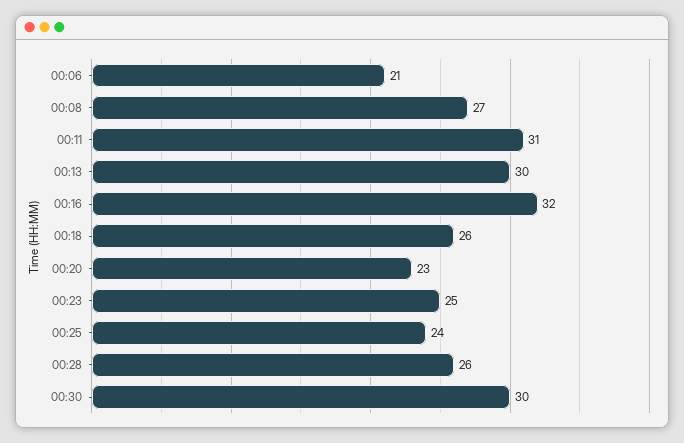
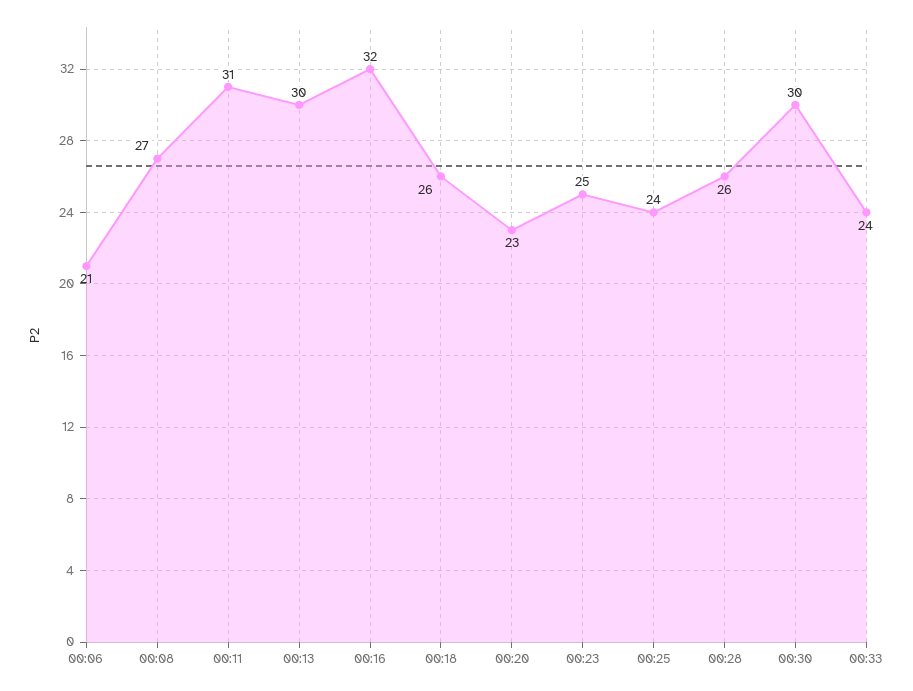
00:33: none -> 24

